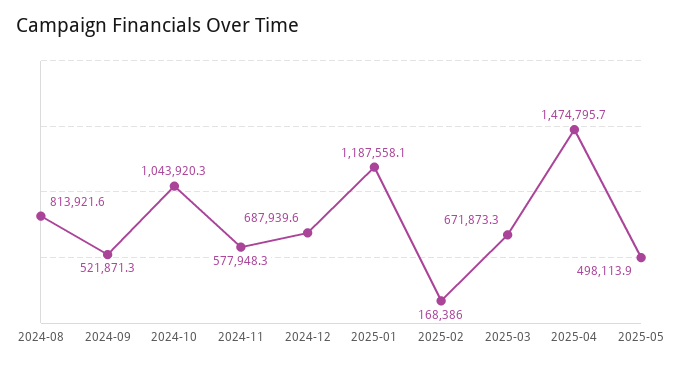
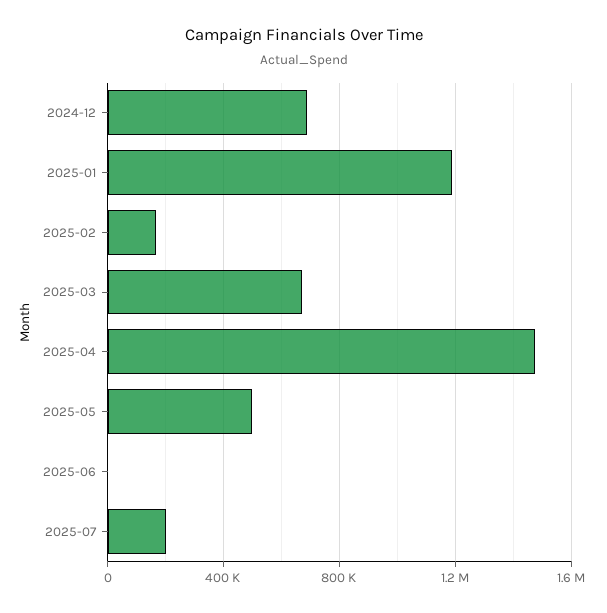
2024-08: 813921.6 -> none
2024-09: 521871.3 -> none
2024-10: 1043920.3 -> none
2024-11: 577948.3 -> none
2025-06: none -> 0
2025-07: none -> 200000

